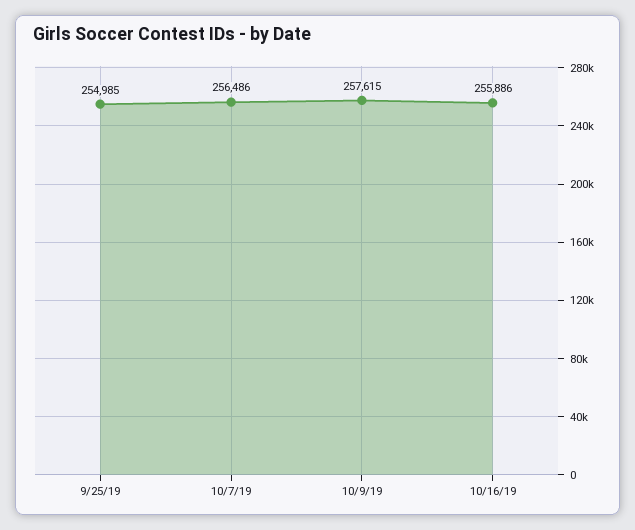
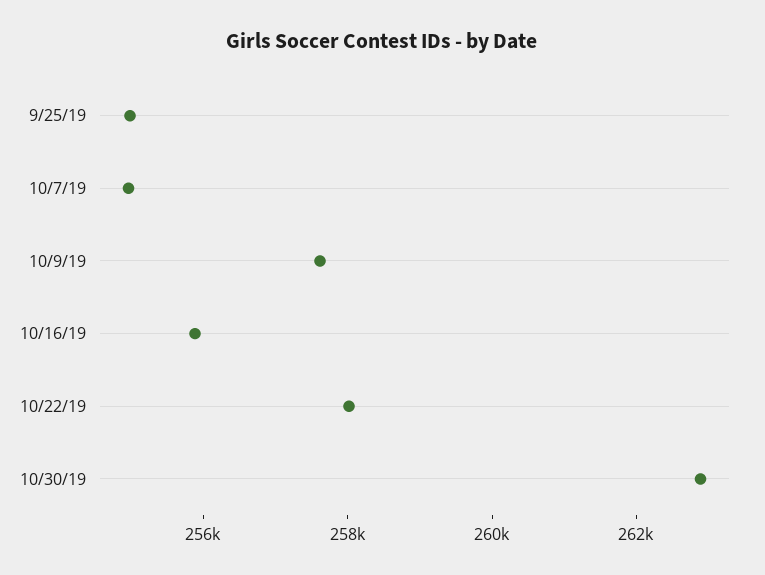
10/7/19: 256486 -> 255000
10/22/19: none -> 258000
10/30/19: none -> 263000

